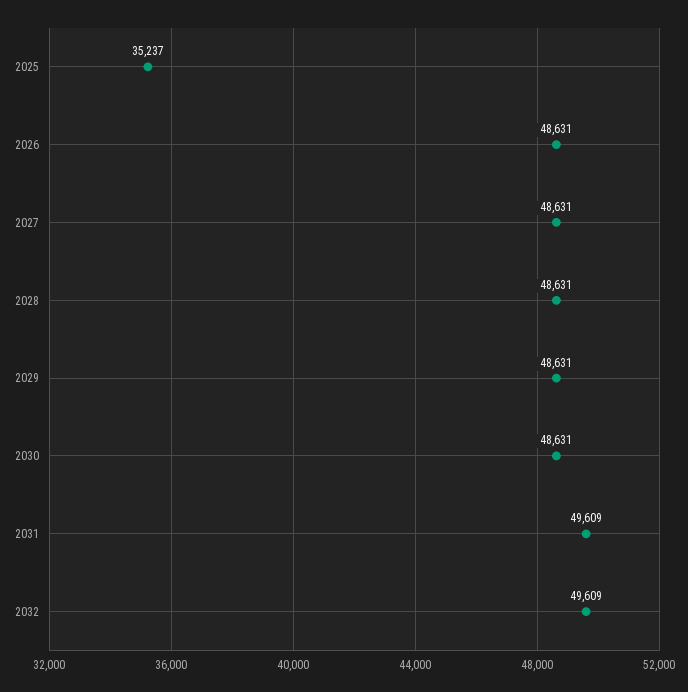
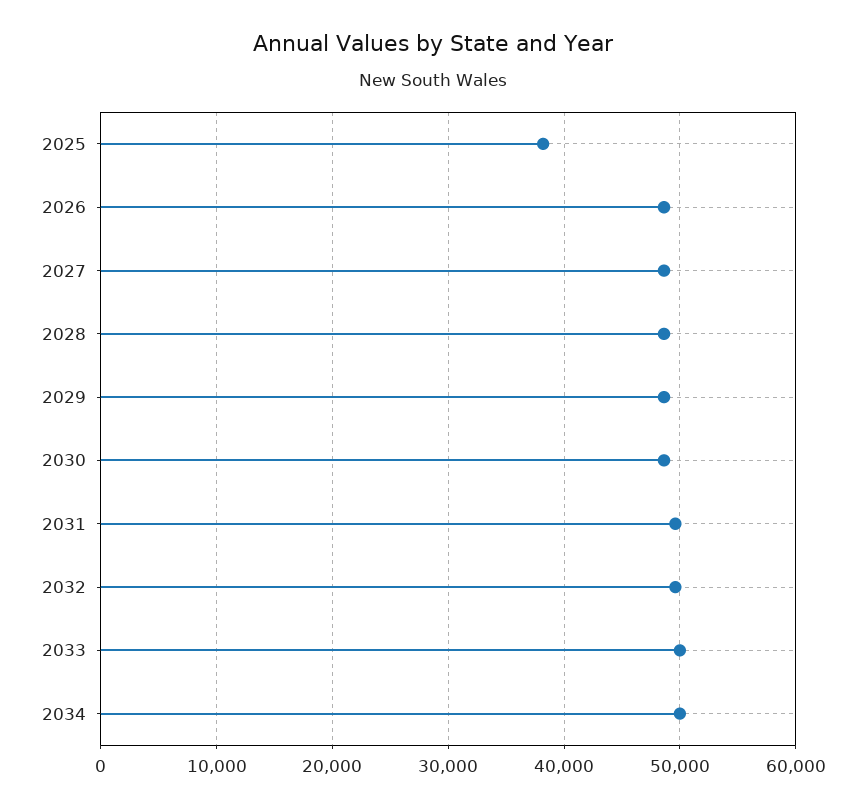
2025: 35237 -> 38000
2033: none -> 50000
2034: none -> 50000

